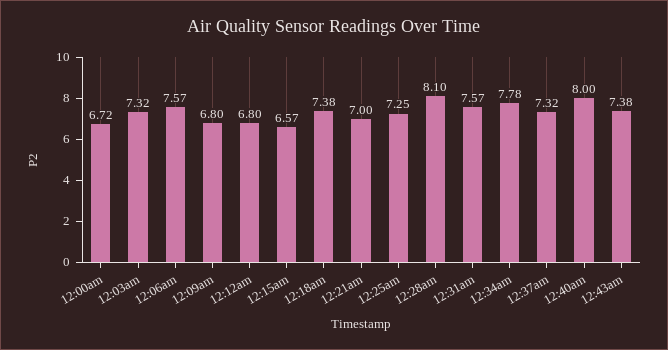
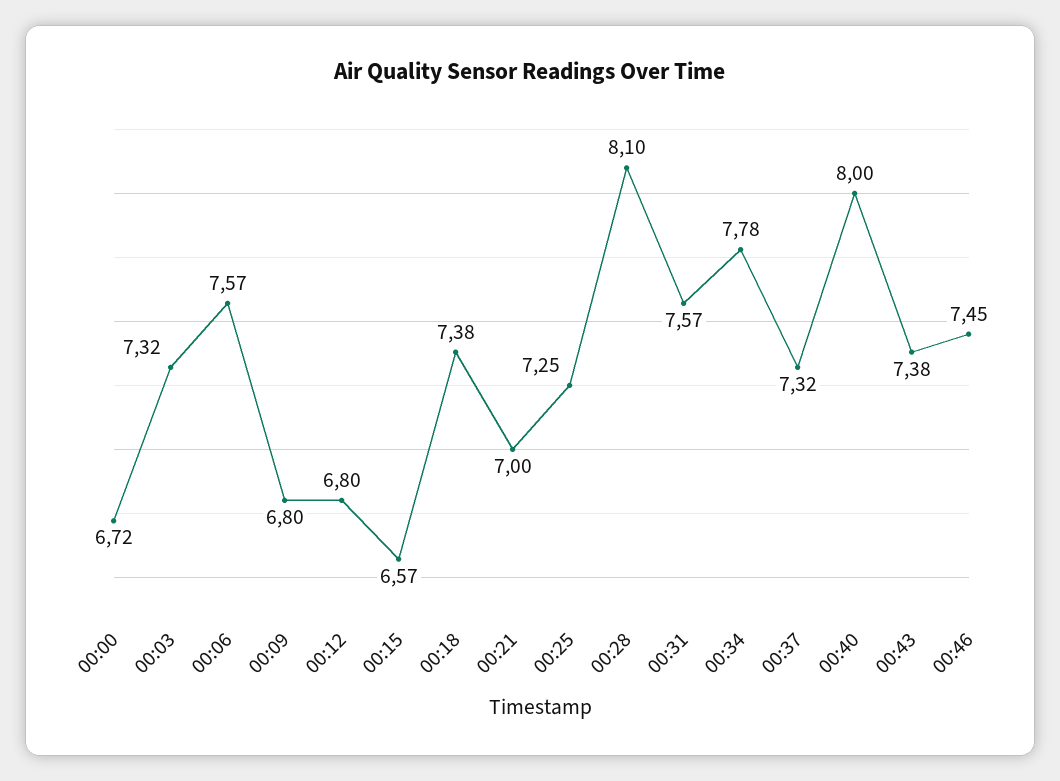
00:46: none -> 7.45

